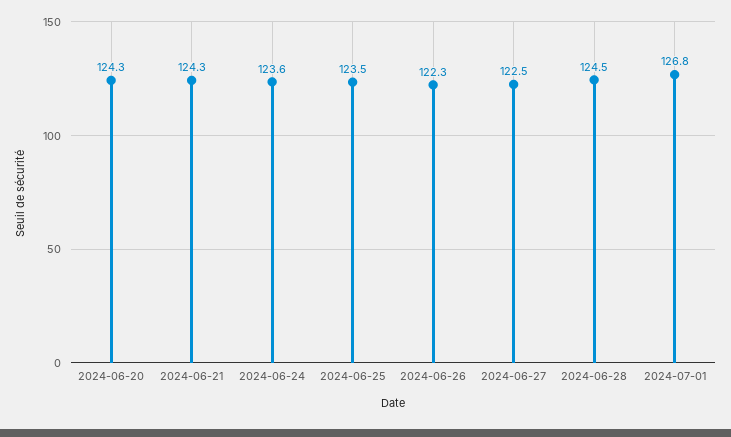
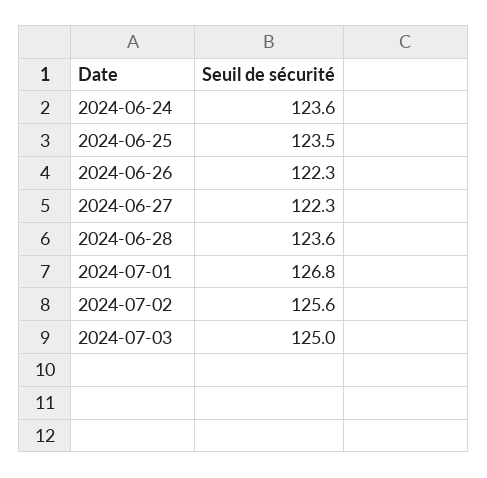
2024-06-20: 124.3 -> none
2024-06-21: 124.3 -> none
2024-06-27: 122.5 -> 122.3
2024-06-28: 124.5 -> 123.6
2024-07-02: none -> 125.6
2024-07-03: none -> 125

